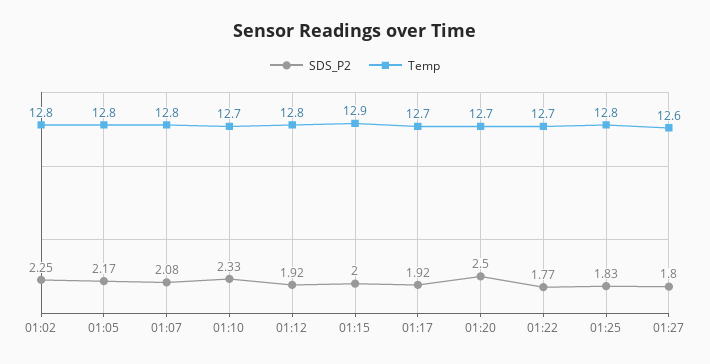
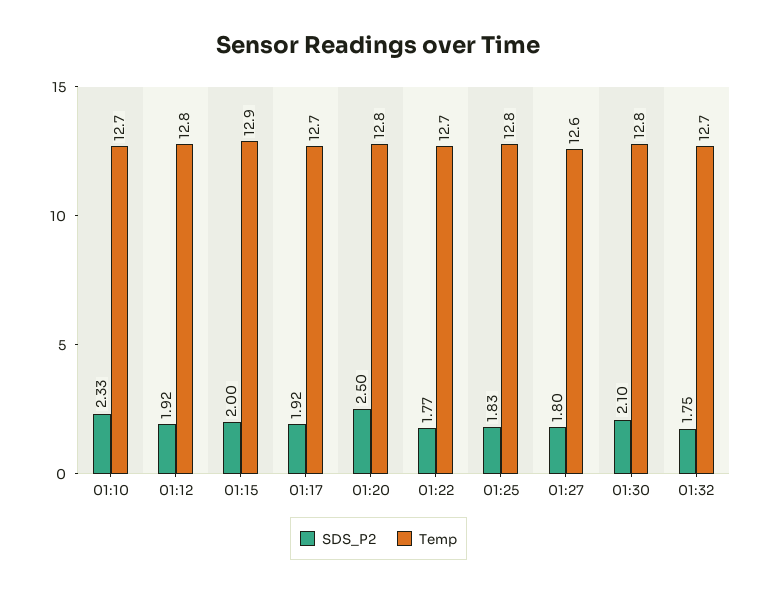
SDS_P2, 01:02: 2.25 -> none
Temp, 01:02: 12.8 -> none
SDS_P2, 01:05: 2.17 -> none
Temp, 01:05: 12.8 -> none
SDS_P2, 01:07: 2.08 -> none
Temp, 01:07: 12.8 -> none
Temp, 01:20: 12.7 -> 12.8
SDS_P2, 01:30: none -> 2.1
Temp, 01:30: none -> 12.8
SDS_P2, 01:32: none -> 1.75
Temp, 01:32: none -> 12.7

